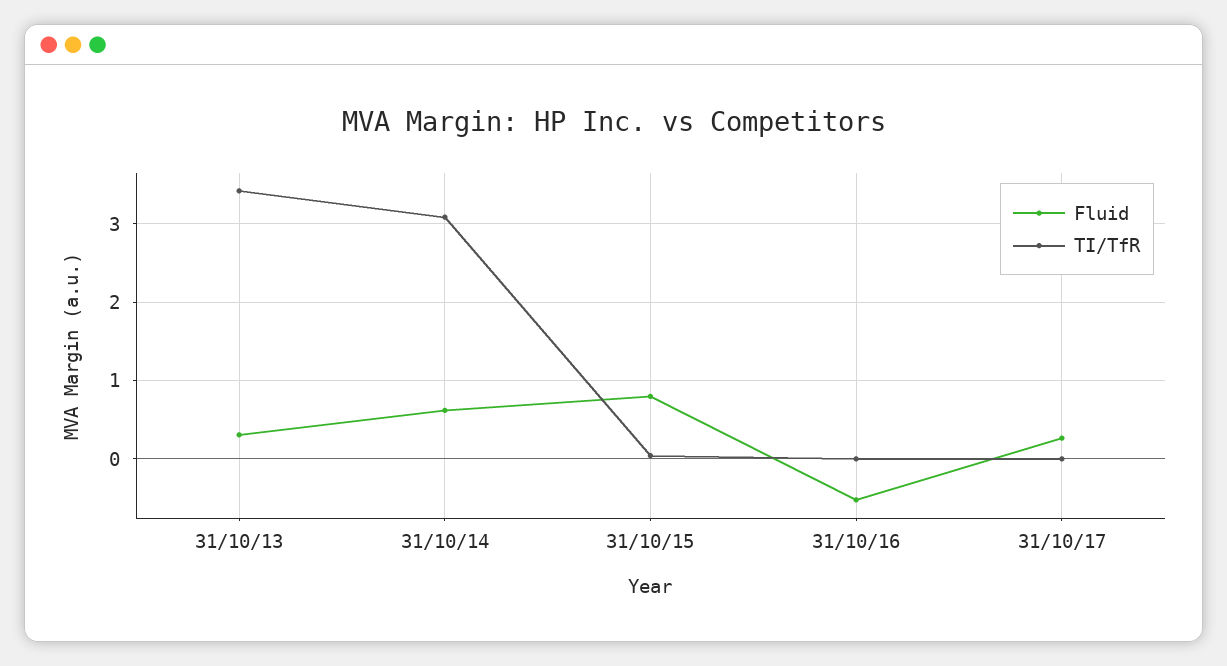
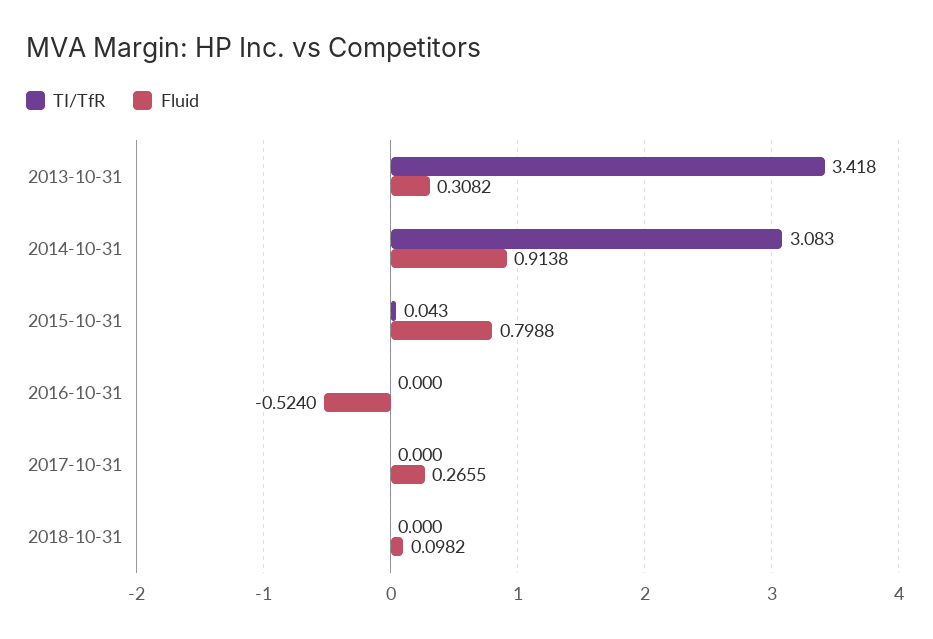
Fluid, 31/10/14: 0.6 -> 0.9138
TI/TfR, 2018-10-31: none -> 0
Fluid, 2018-10-31: none -> 0.0982

